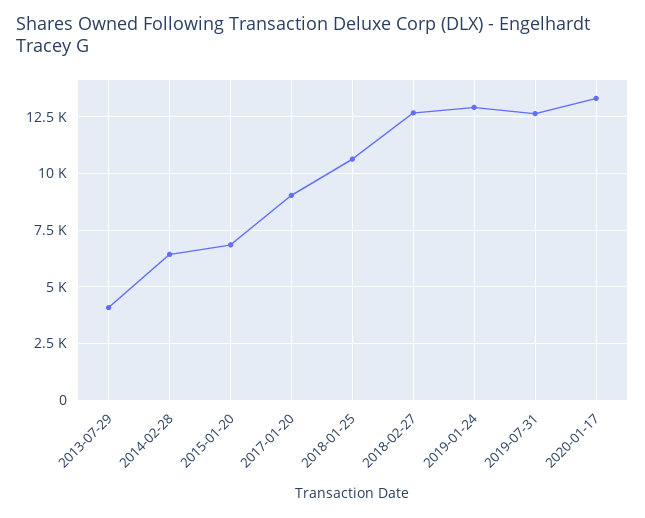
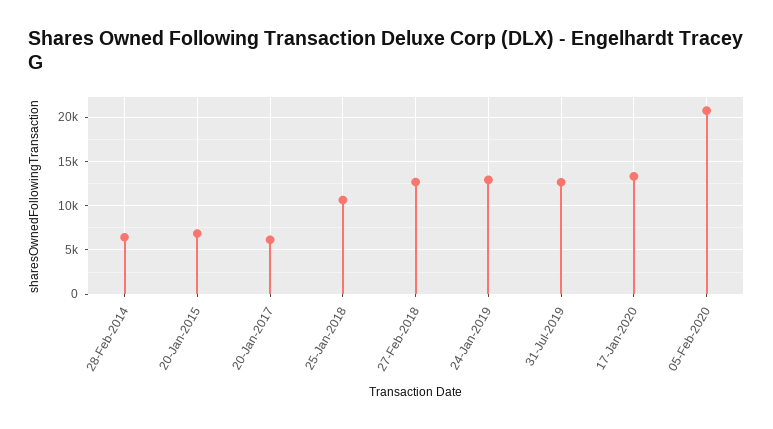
2013-07-29: 4000 -> none
2017-01-20: 9000 -> 6000
05-Feb-2020: none -> 21000

